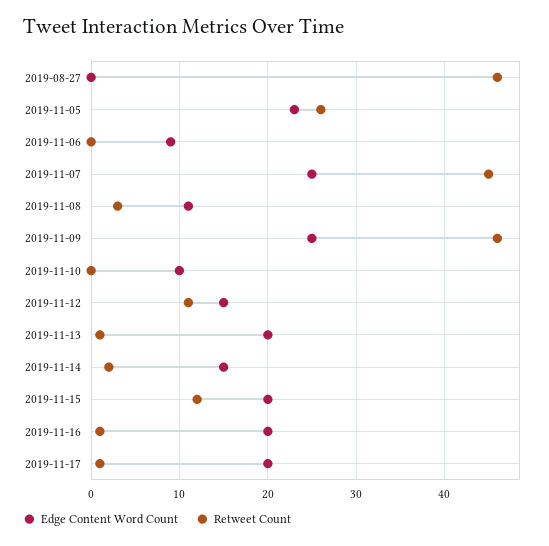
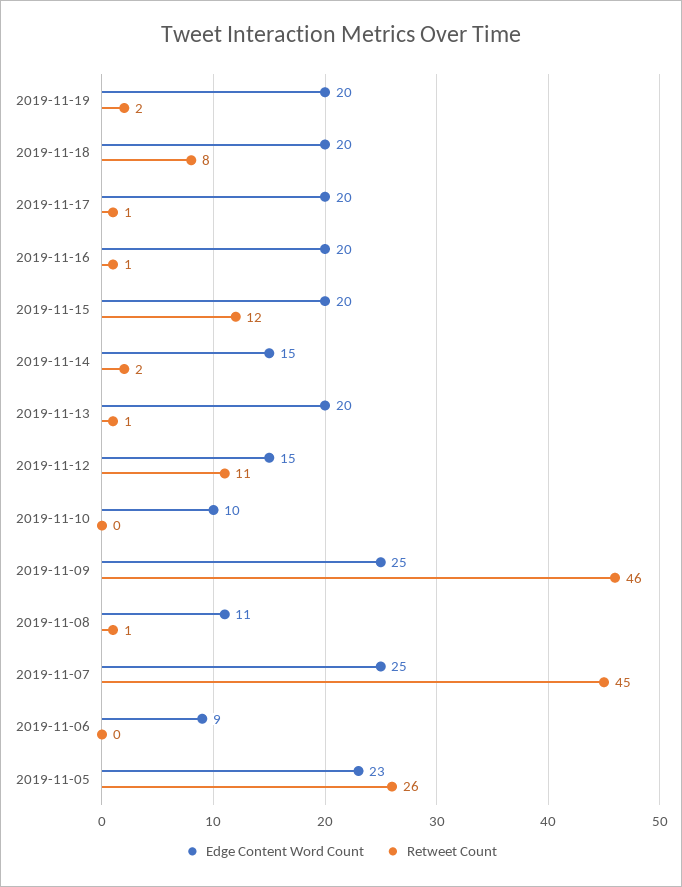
Edge Content Word Count, 2019-08-27: 0 -> none
Retweet Count, 2019-08-27: 46 -> none
Retweet Count, 2019-11-08: 3 -> 1
Edge Content Word Count, 2019-11-19: none -> 20
Retweet Count, 2019-11-19: none -> 2
Edge Content Word Count, 2019-11-18: none -> 20
Retweet Count, 2019-11-18: none -> 8

